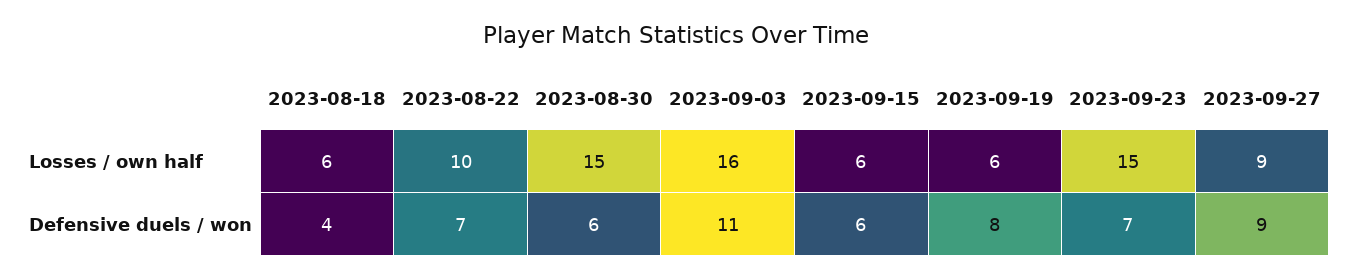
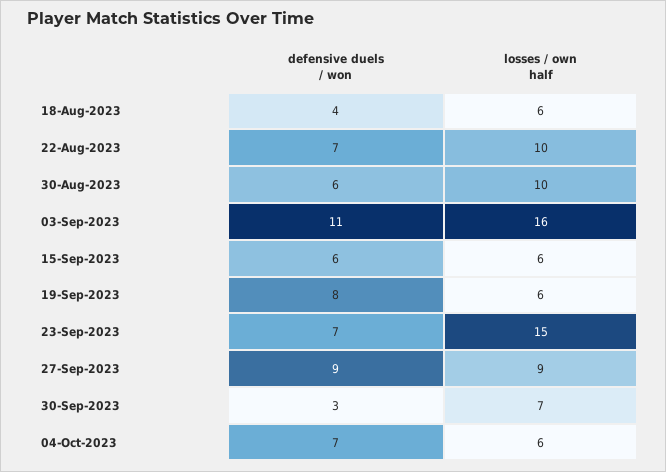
2023-08-30, Losses / own half: 15 -> 10
30-Sep-2023, Defensive duels / won: none -> 3
30-Sep-2023, Losses / own half: none -> 7
04-Oct-2023, Defensive duels / won: none -> 7
04-Oct-2023, Losses / own half: none -> 6

